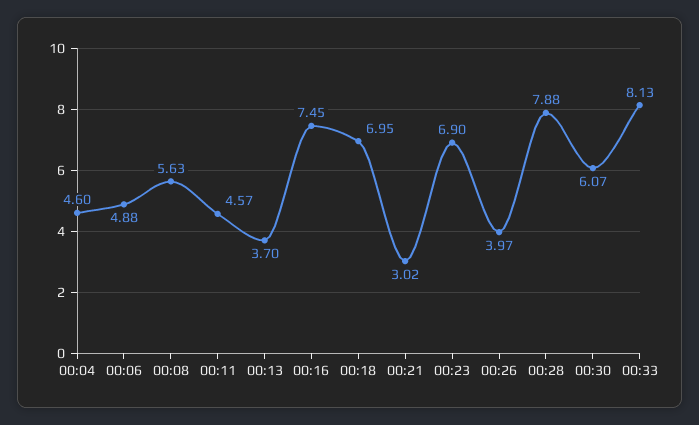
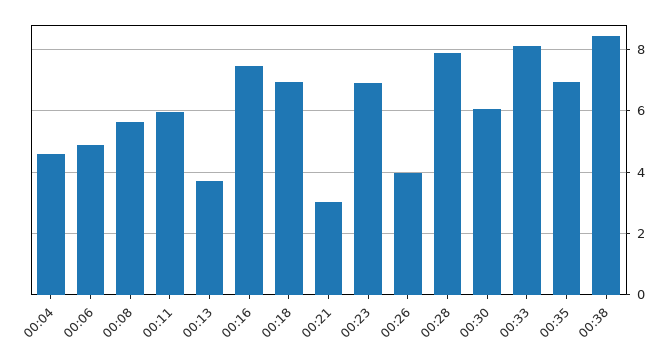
00:11: 4.57 -> 6
00:35: none -> 7
00:38: none -> 8.4

